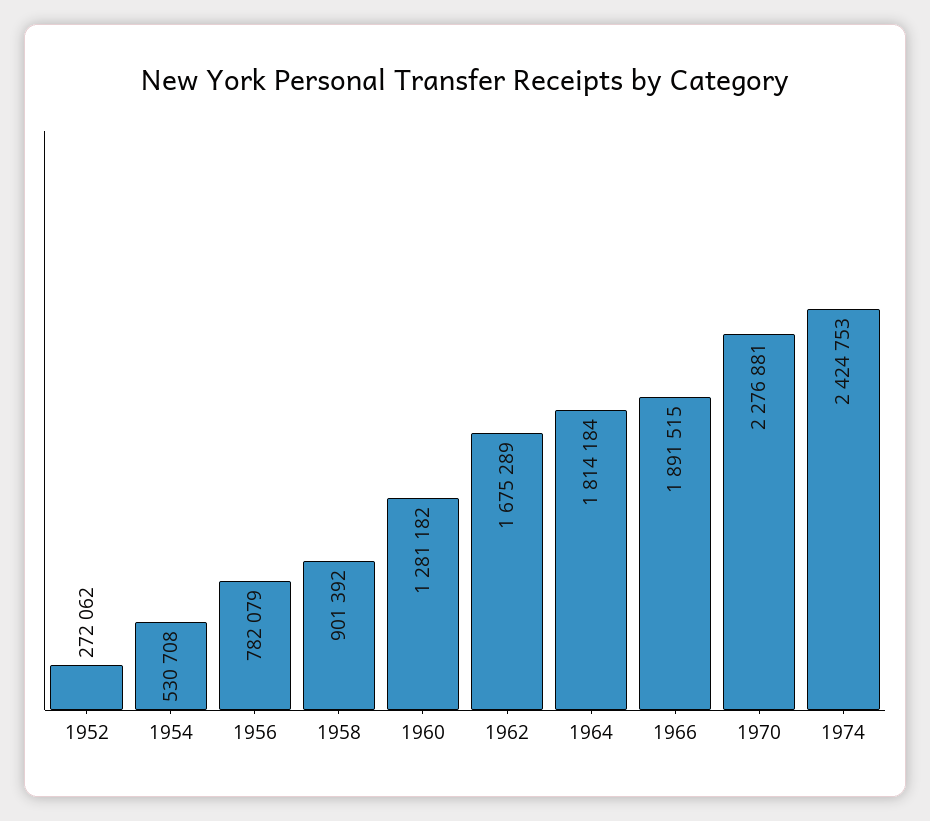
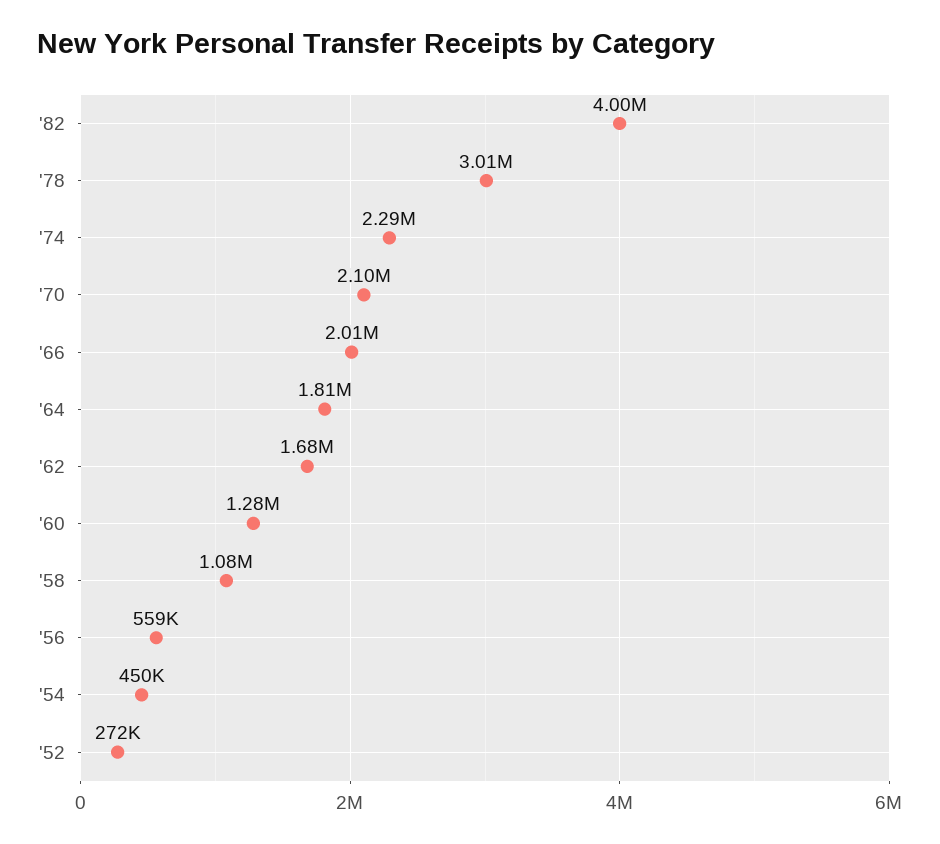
1954: 530708 -> 450000
1956: 782079 -> 559000
1958: 901392 -> 1080000
1966: 1891515 -> 2010000
1970: 2276881 -> 2100000
1974: 2424753 -> 2290000
'82: none -> 4000000
'78: none -> 3010000

